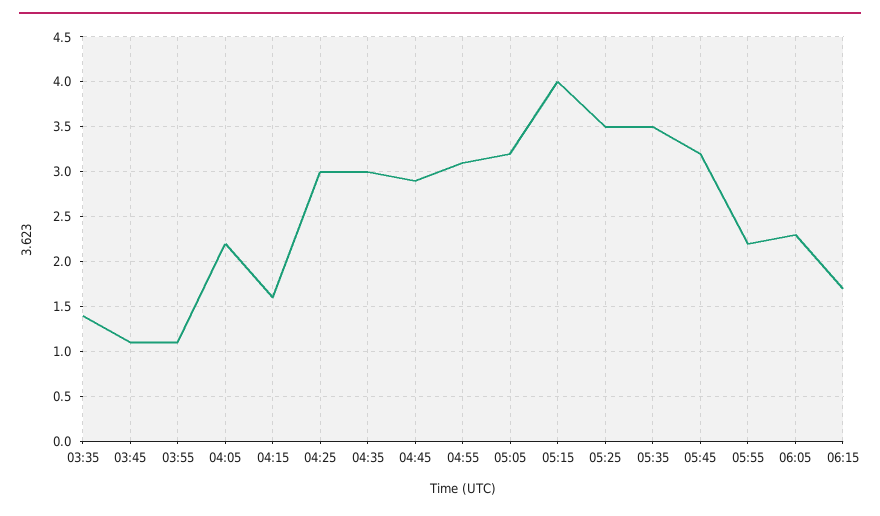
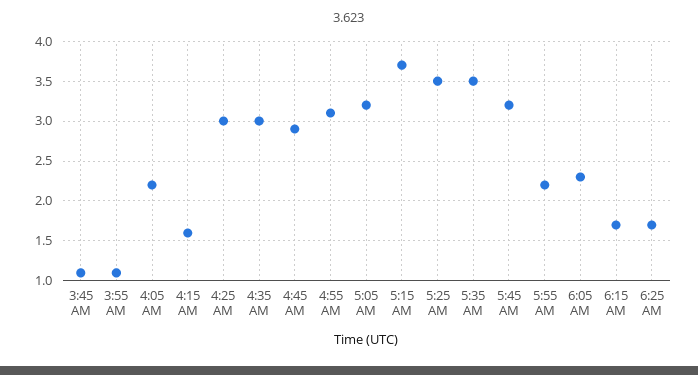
03:35: 1.4 -> none
05:15: 4 -> 3.7
6:25 AM: none -> 1.7

